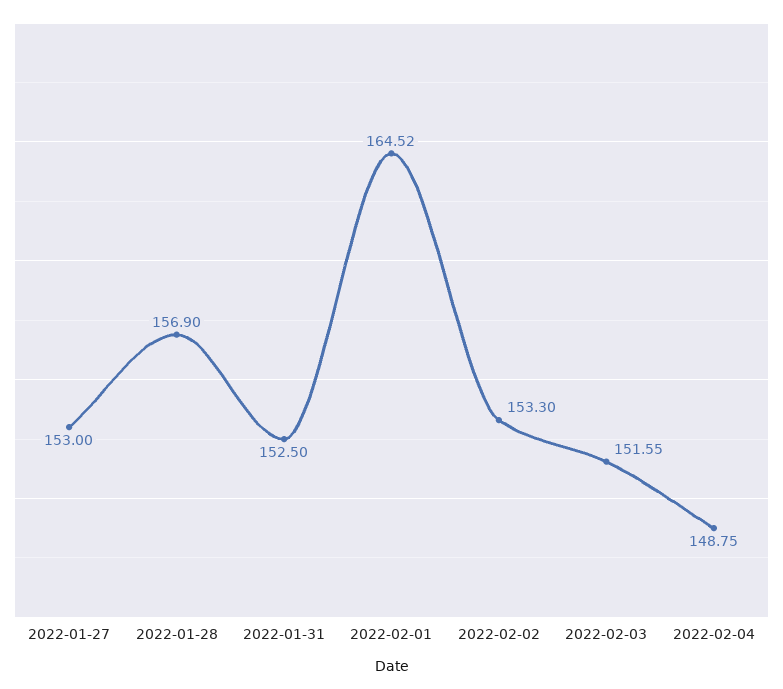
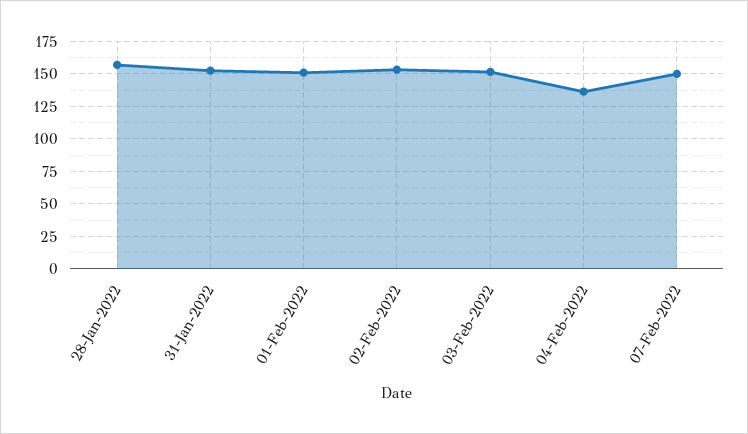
2022-01-27: 153 -> none
2022-02-01: 164.52 -> 150
2022-02-04: 148.75 -> 135
07-Feb-2022: none -> 150

